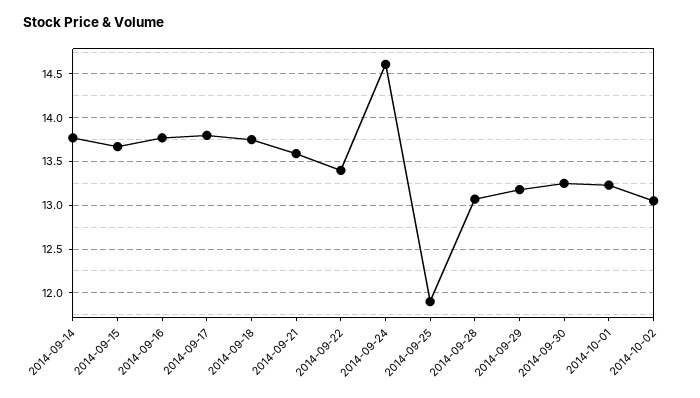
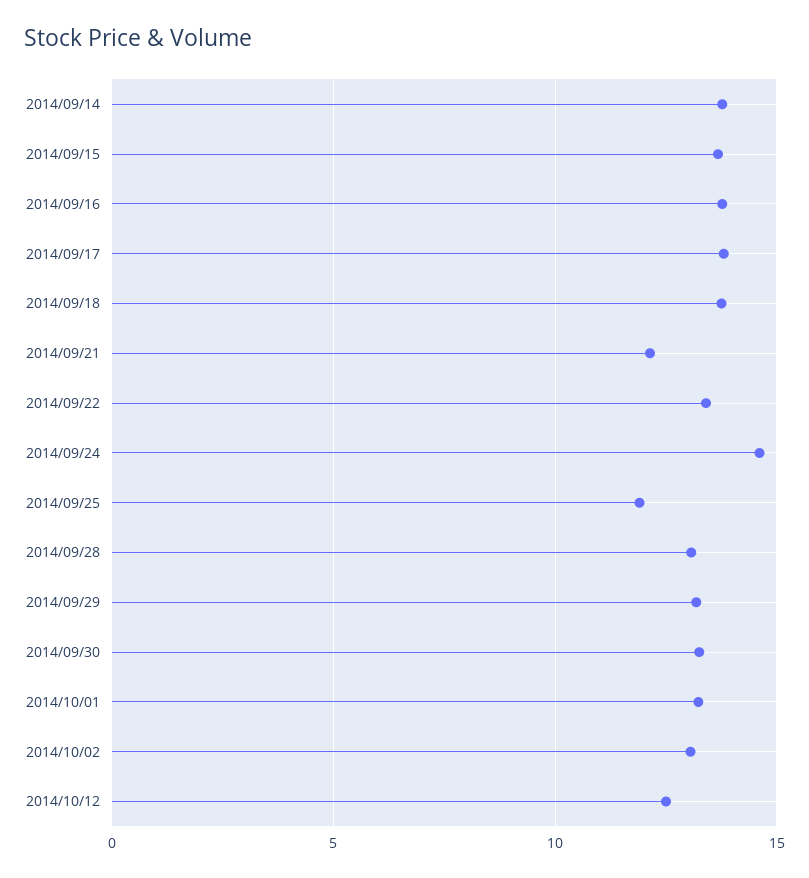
2014-09-21: 13.6 -> 12
2014/10/12: none -> 12.5

